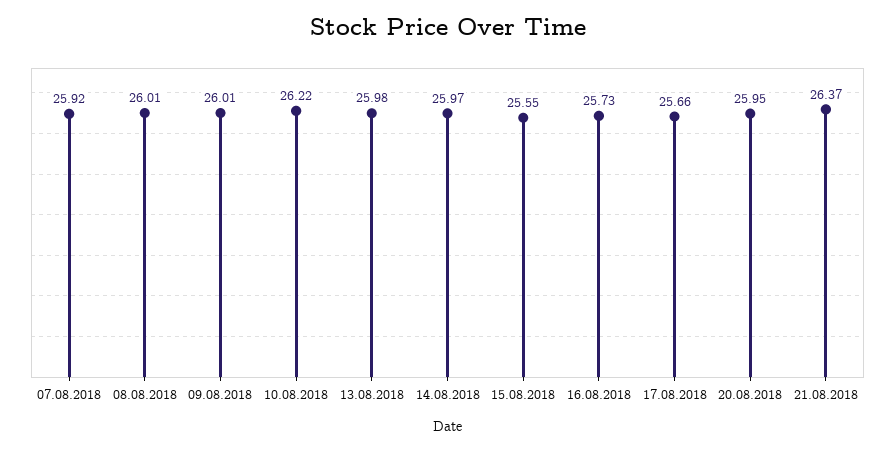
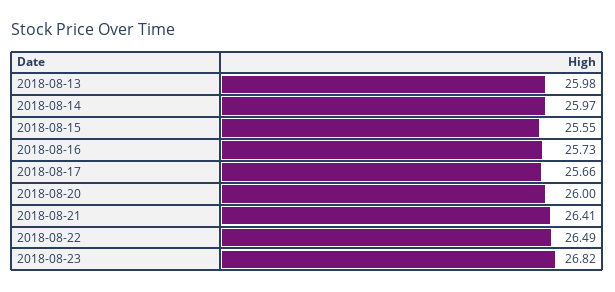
07.08.2018: 25.92 -> none
08.08.2018: 26.01 -> none
09.08.2018: 26.01 -> none
10.08.2018: 26.22 -> none
20.08.2018: 25.95 -> 26
21.08.2018: 26.37 -> 26.41
2018-08-22: none -> 26.49
2018-08-23: none -> 26.82

